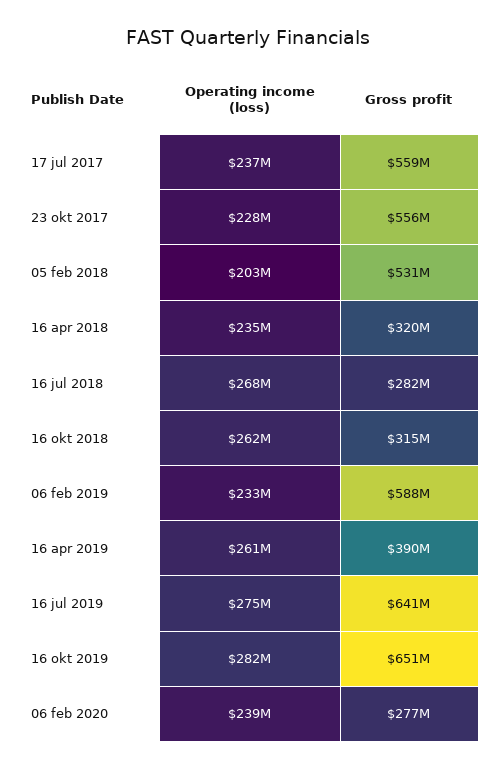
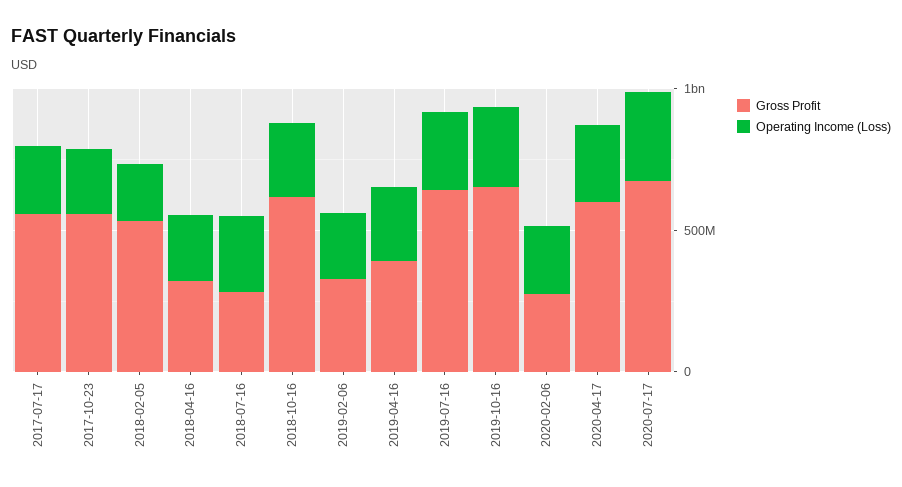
Gross profit, 16 okt 2018: 315000000 -> 600000000
Gross profit, 06 feb 2019: 588000000 -> 300000000
Gross profit, 2020-04-17: none -> 600000000
Operating income (loss), 2020-04-17: none -> 300000000
Gross profit, 2020-07-17: none -> 700000000
Operating income (loss), 2020-07-17: none -> 300000000

